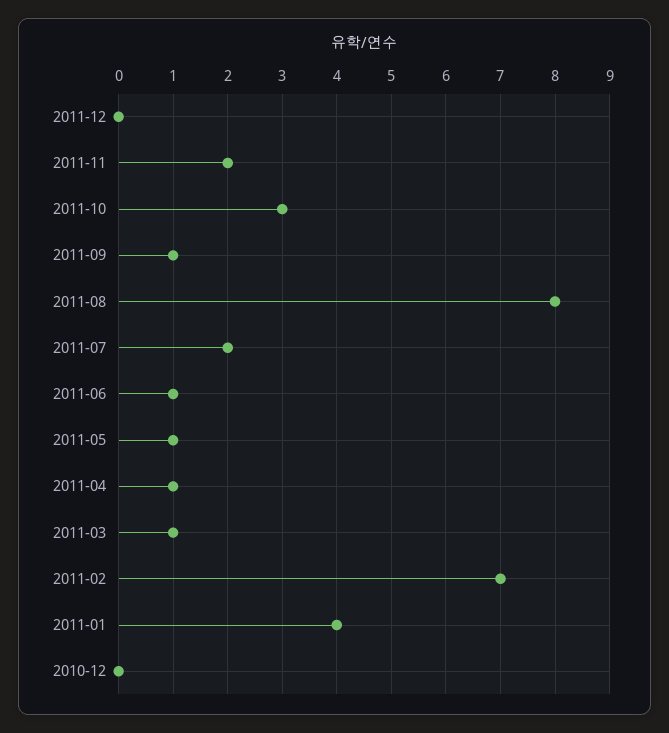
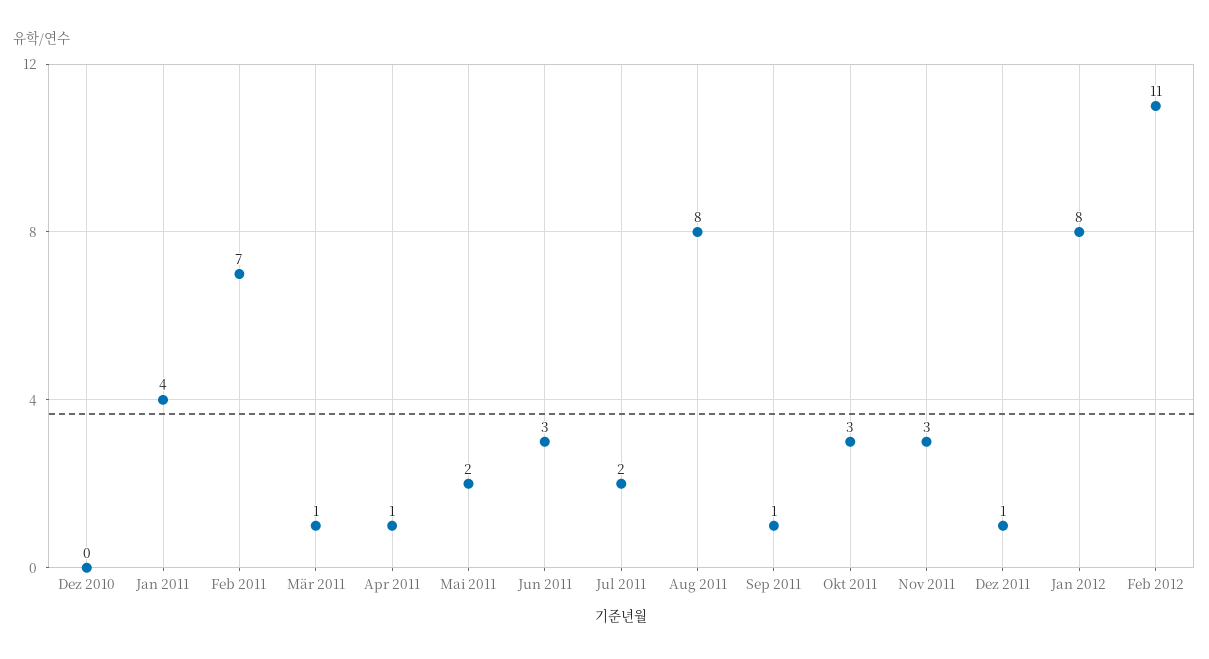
2011-12: 0 -> 1
2011-11: 2 -> 3
2011-06: 1 -> 3
2011-05: 1 -> 2
Jan 2012: none -> 8
Feb 2012: none -> 11

